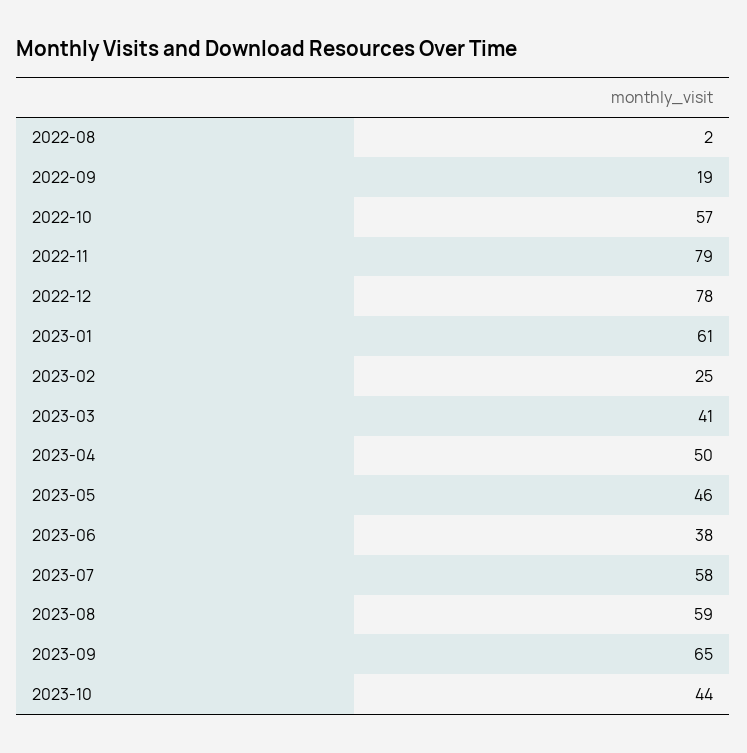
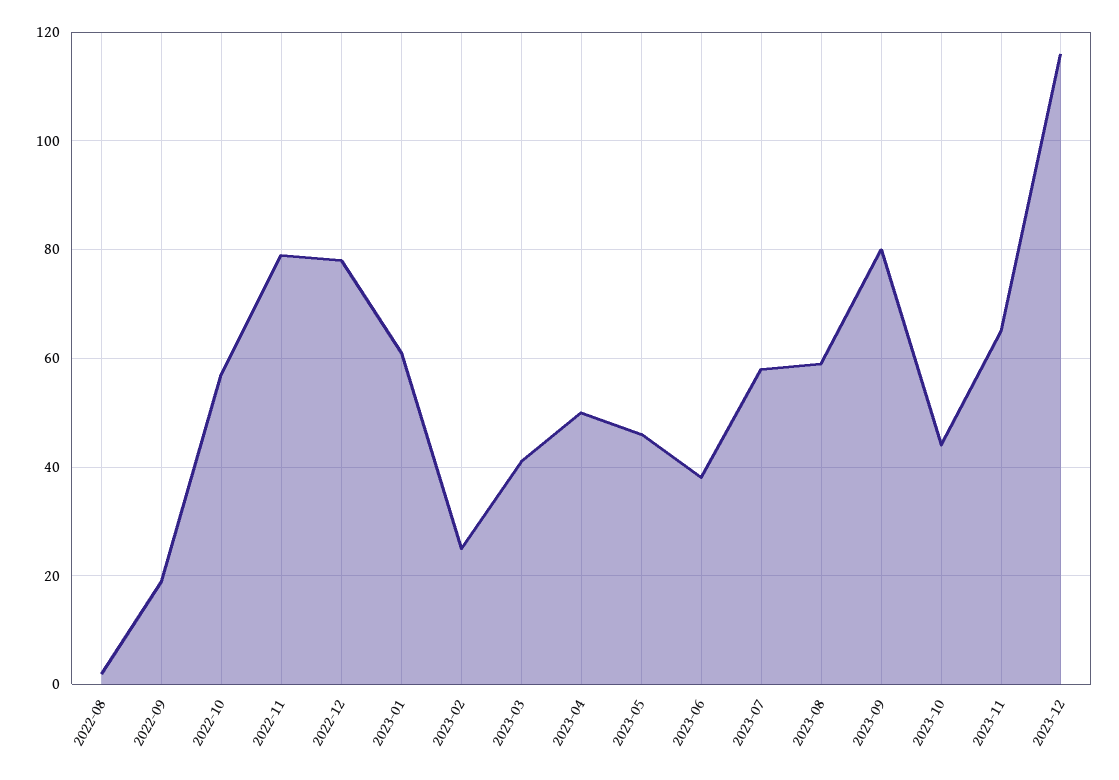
2023-09: 65 -> 80
2023-11: none -> 65
2023-12: none -> 115

